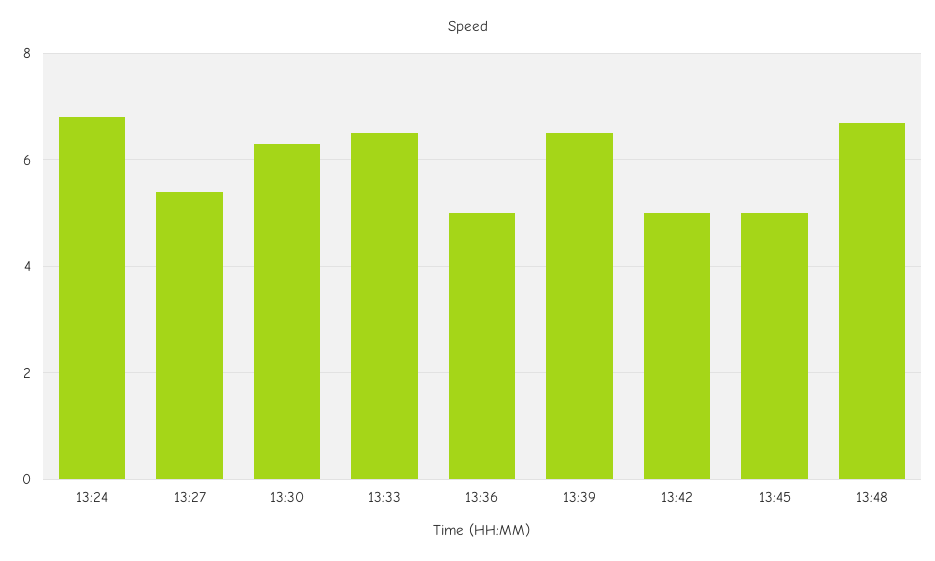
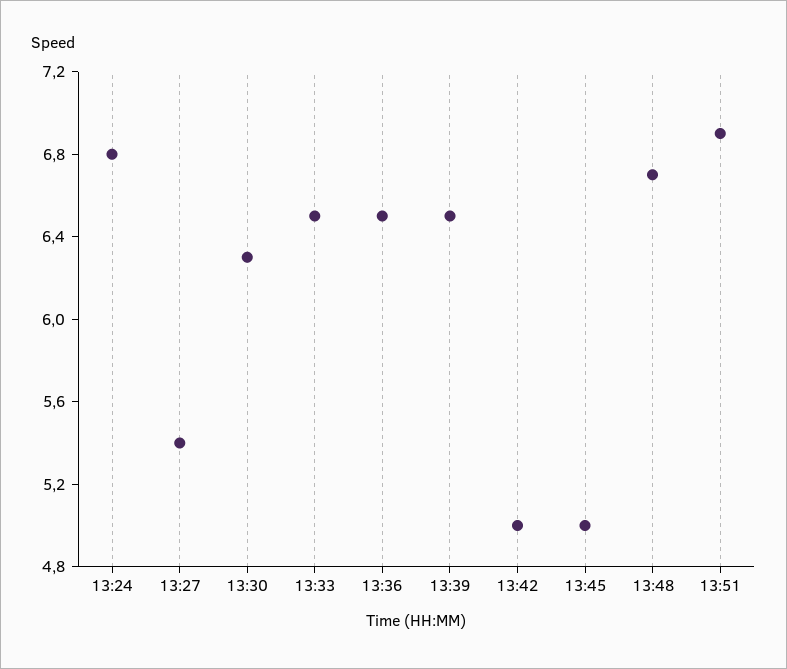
13:36: 5 -> 6.5
13:51: none -> 6.9

